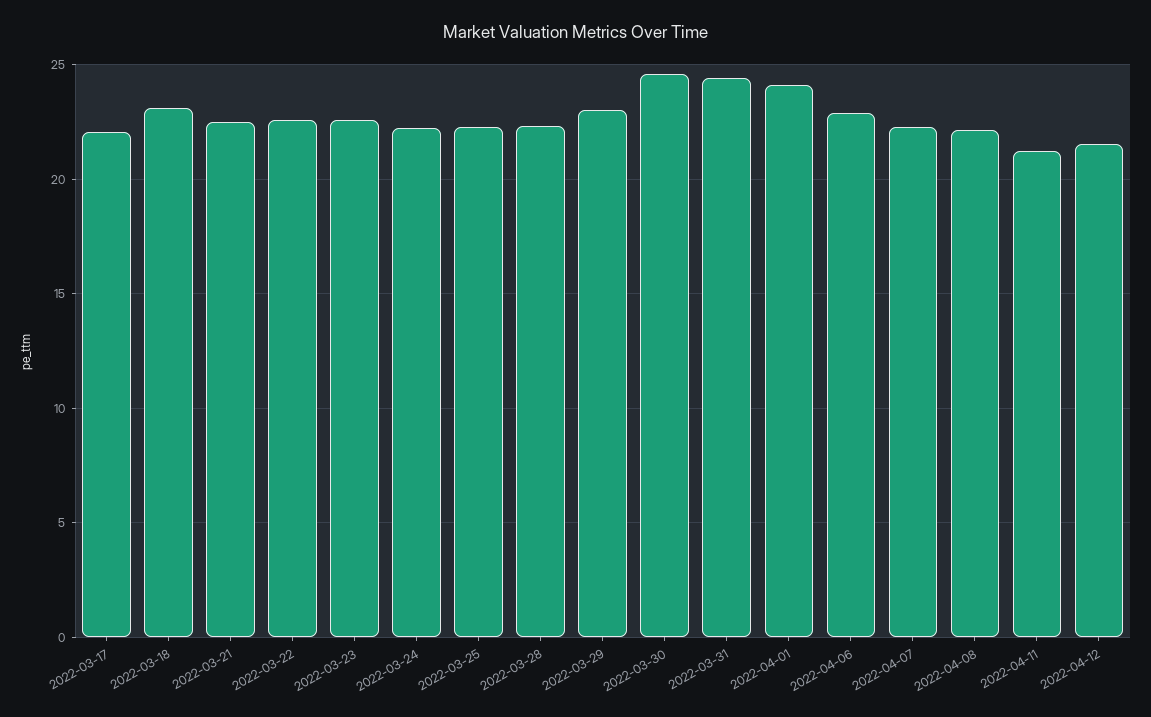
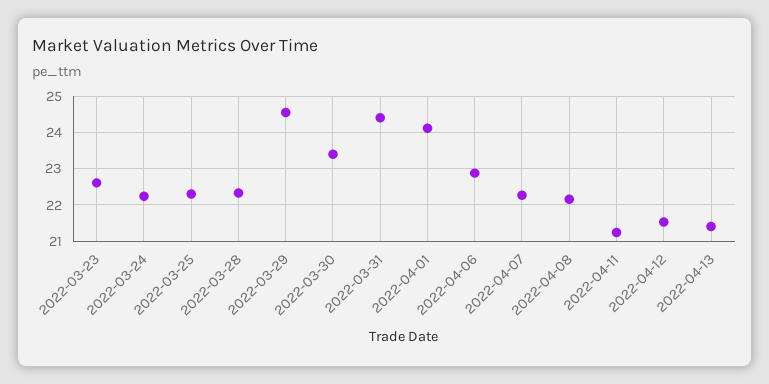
2022-03-17: 22 -> none
2022-03-18: 23 -> none
2022-03-21: 22.5 -> none
2022-03-22: 22.5 -> none
2022-03-29: 23 -> 24.6
2022-03-30: 24.5 -> 23.4
2022-04-13: none -> 21.4

